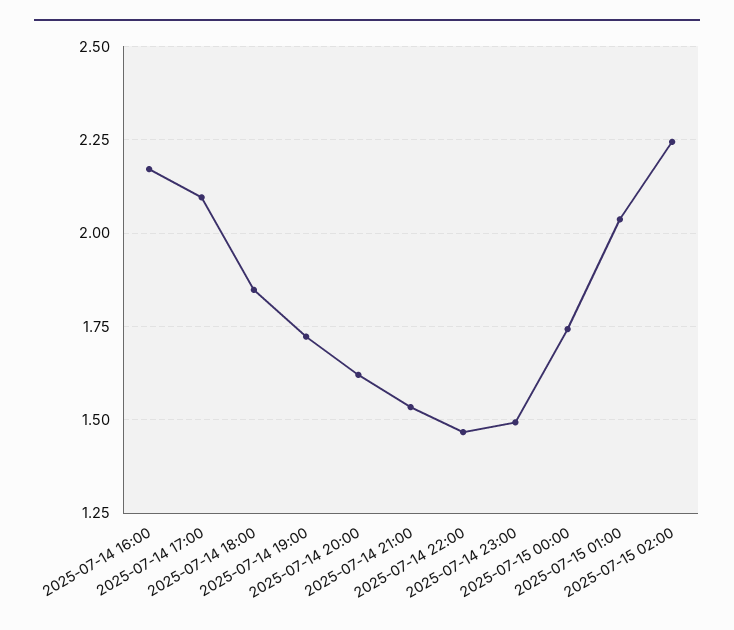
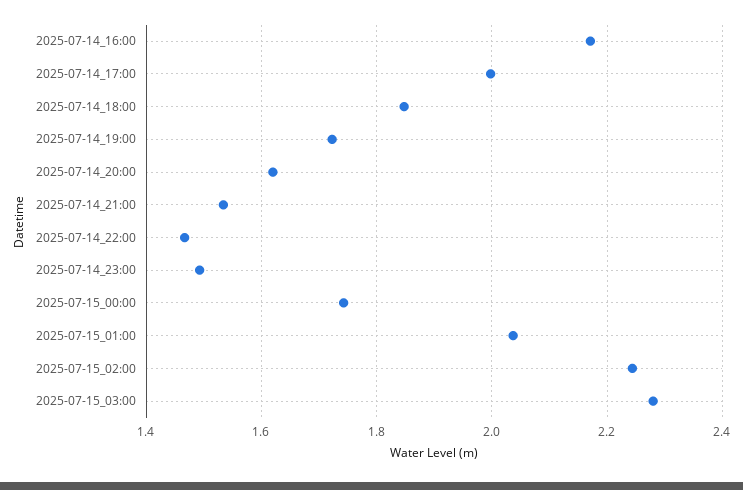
2025-07-14 17:00: 2.1 -> 2
2025-07-15_03:00: none -> 2.28

